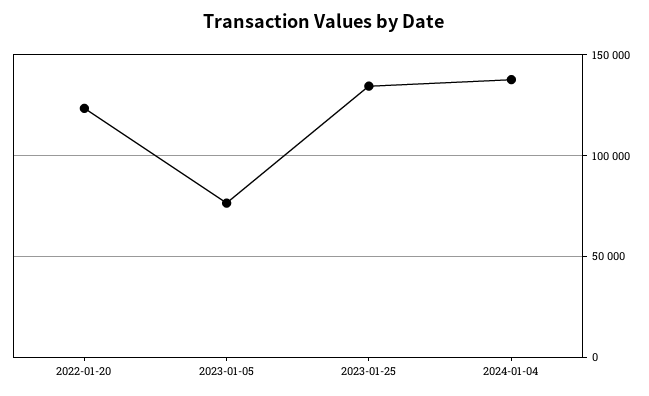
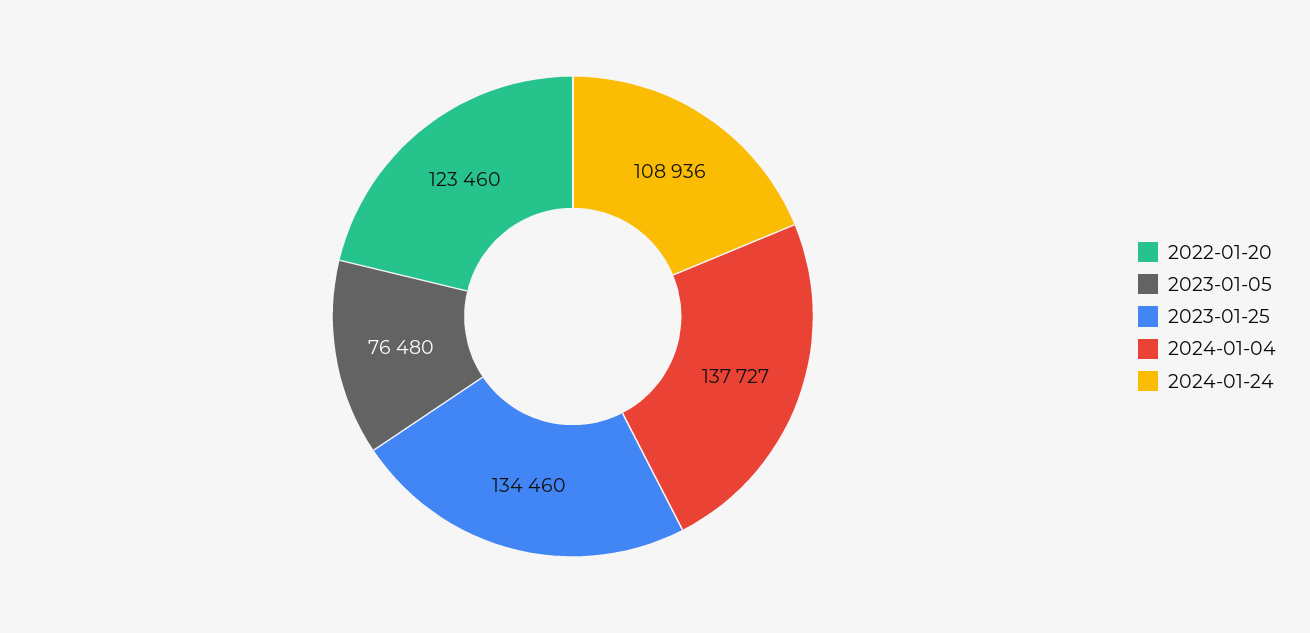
2024-01-24: none -> 108936

